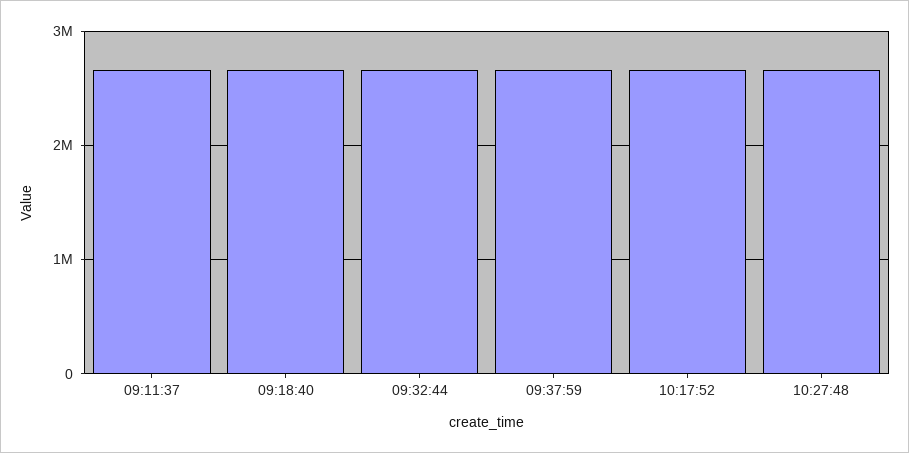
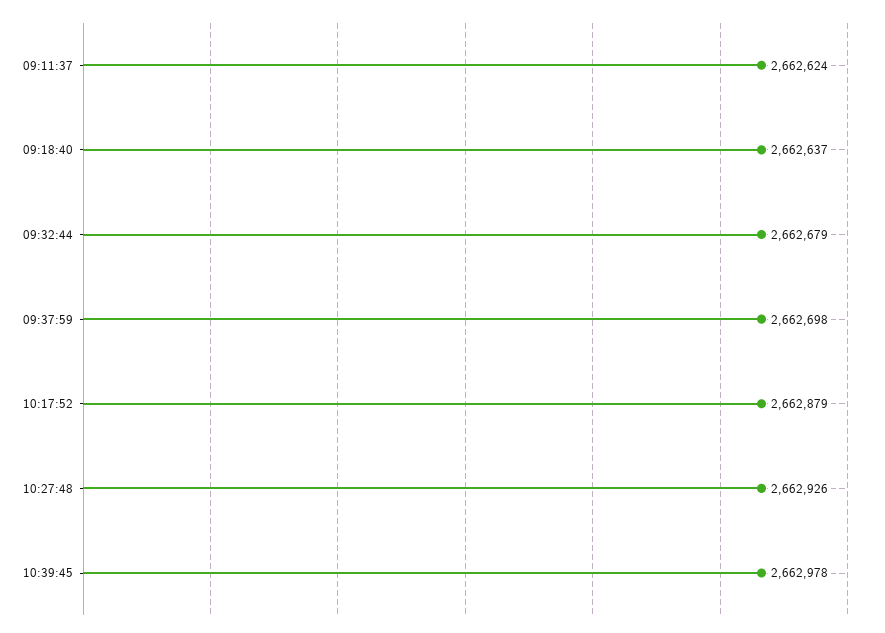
10:39:45: none -> 2662978

